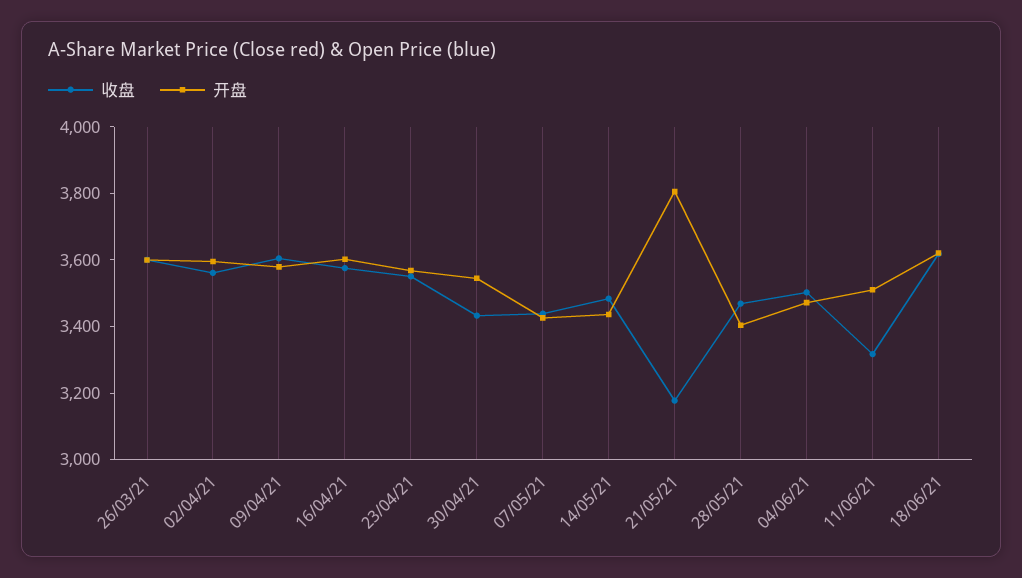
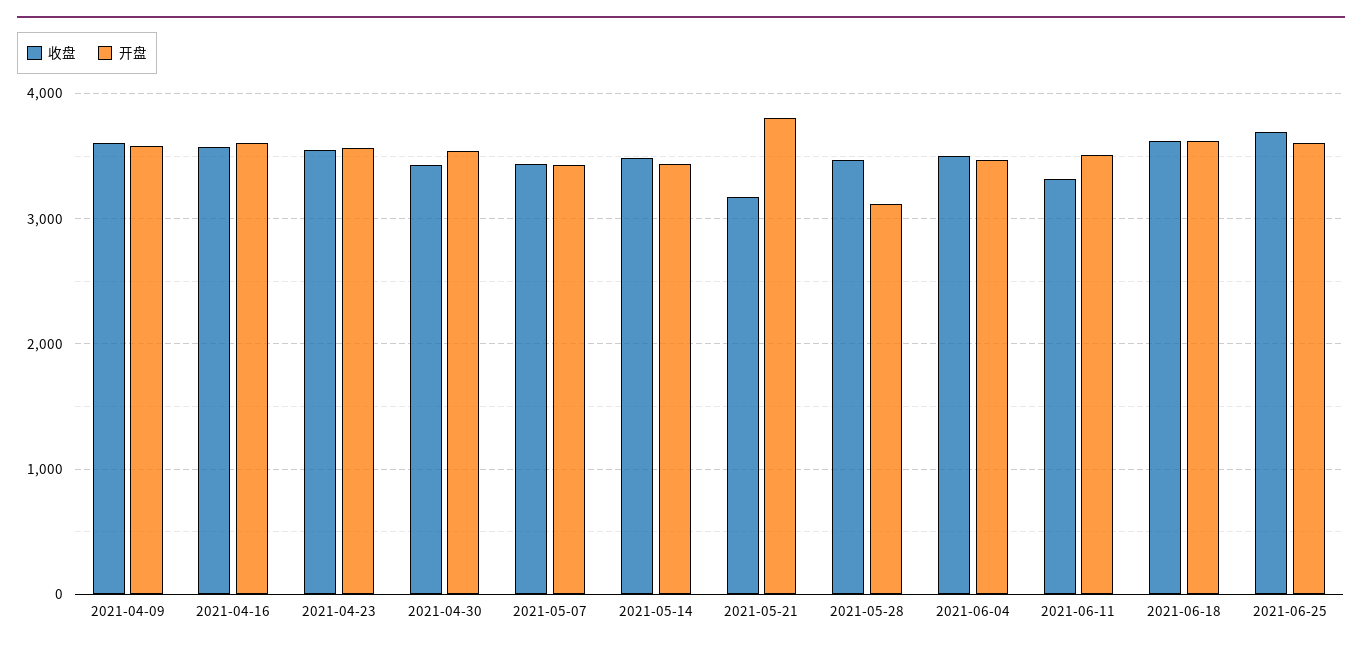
收盘, 26/03/21: 3600 -> none
开盘, 26/03/21: 3600 -> none
收盘, 02/04/21: 3550 -> none
开盘, 02/04/21: 3600 -> none
开盘, 28/05/21: 3400 -> 3100
收盘, 2021-06-25: none -> 3700
开盘, 2021-06-25: none -> 3600

